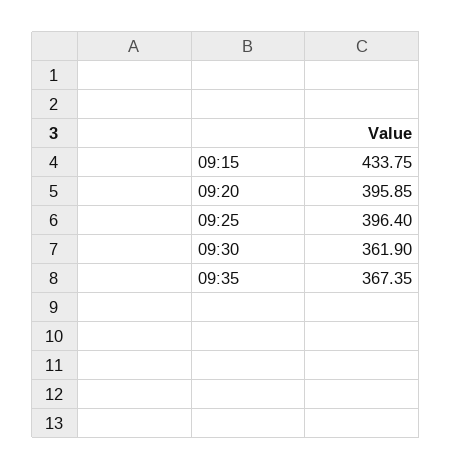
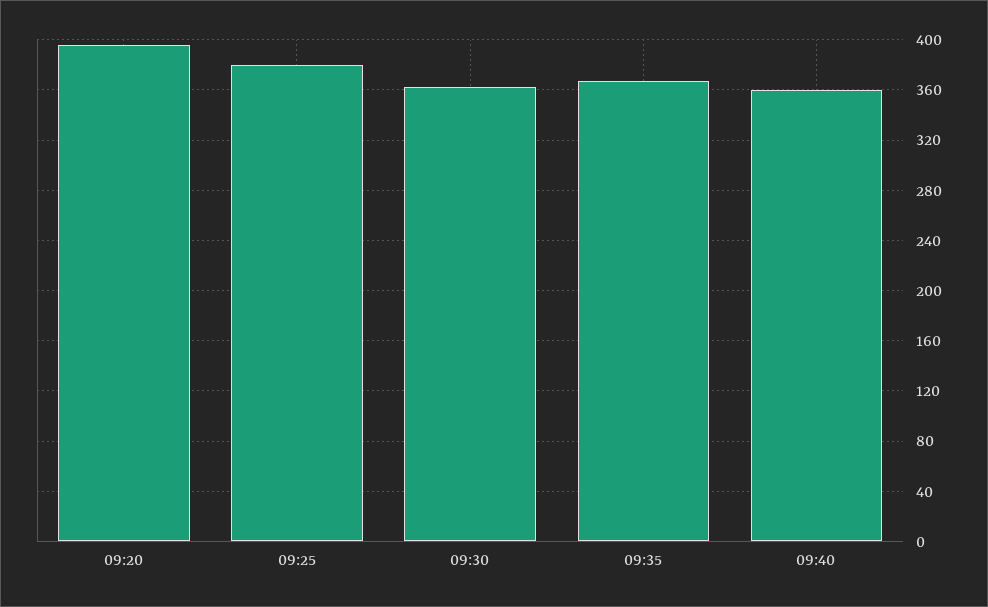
09:15: 433.75 -> none
09:25: 396.4 -> 380
09:40: none -> 360

